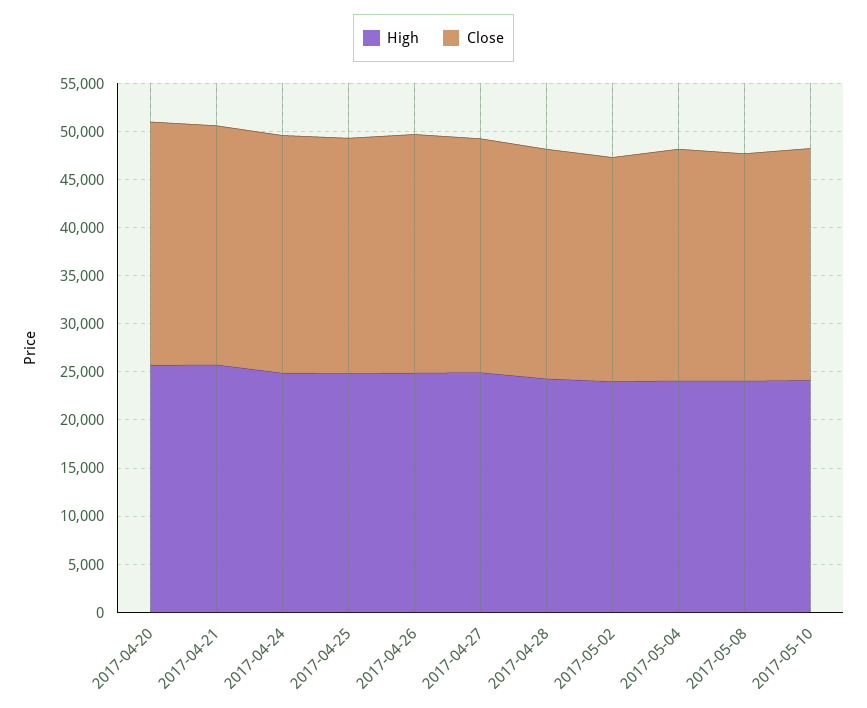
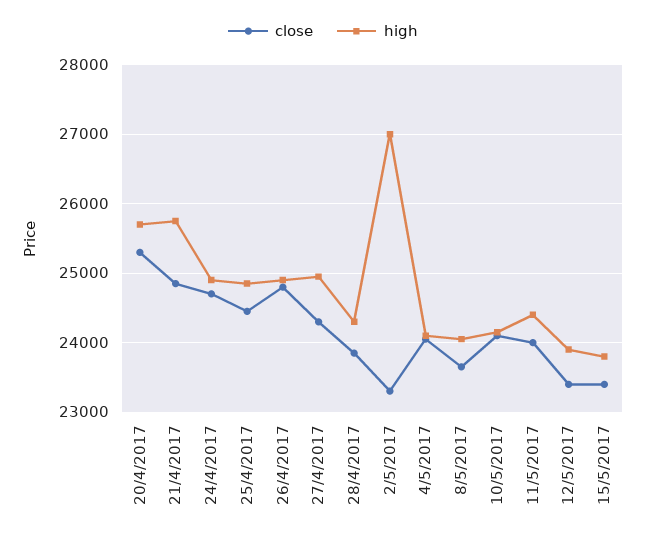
High, 2017-05-02: 24000 -> 27000
Close, 11/5/2017: none -> 24000
High, 11/5/2017: none -> 24400
Close, 12/5/2017: none -> 23400
High, 12/5/2017: none -> 23900
Close, 15/5/2017: none -> 23400
High, 15/5/2017: none -> 23800

